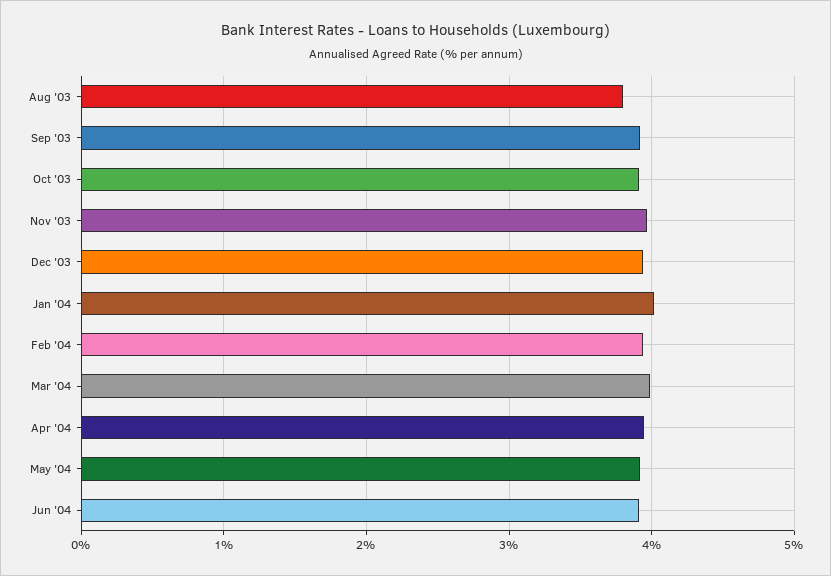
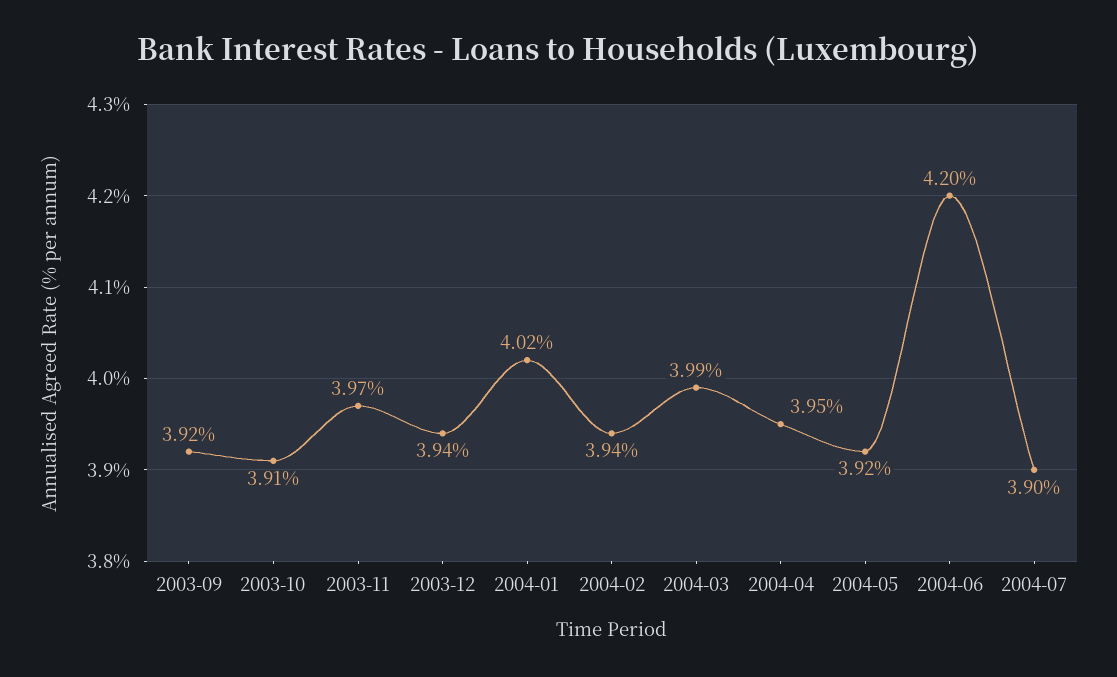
Aug '03: 3.8 -> none
Jun '04: 3.9 -> 4.2
2004-07: none -> 3.9

